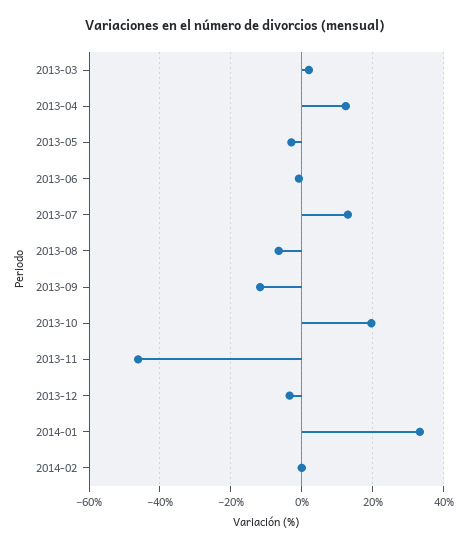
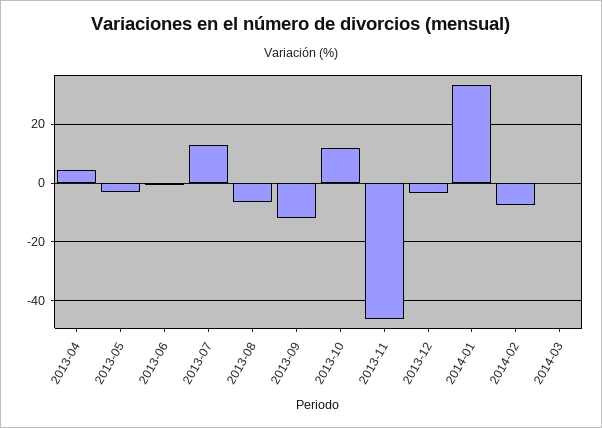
2013-03: 2 -> none
2013-04: 12 -> 5
2013-10: 20 -> 12.5
2014-02: 0 -> -7.5
2014-03: none -> 0

